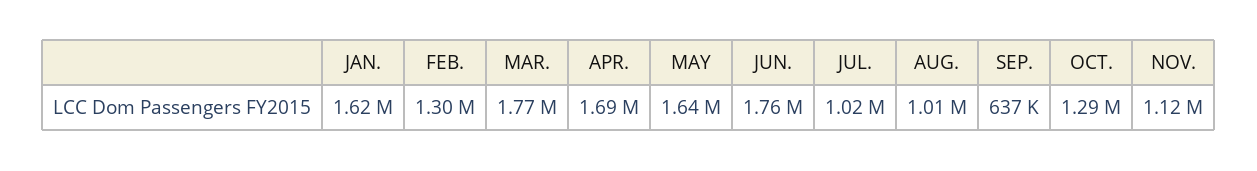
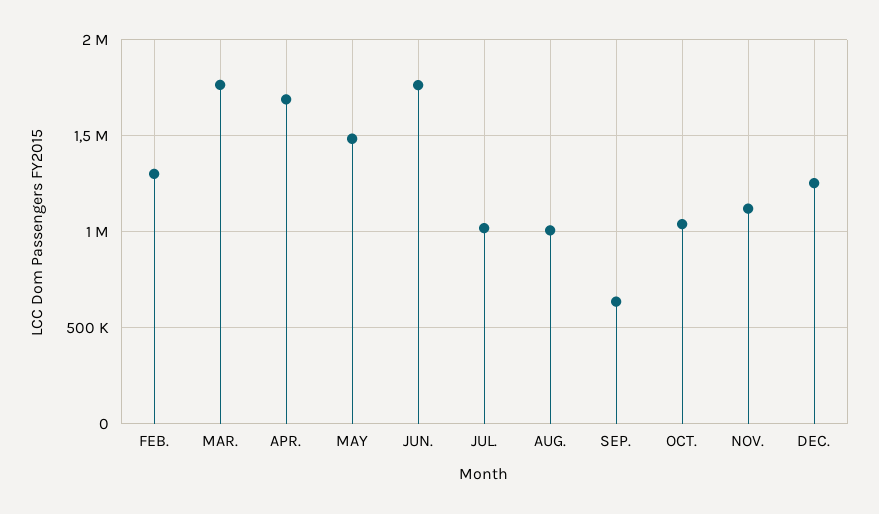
JAN.: 1620000 -> none
MAY: 1640000 -> 1500000
OCT.: 1290000 -> 1050000
DEC.: none -> 1250000

